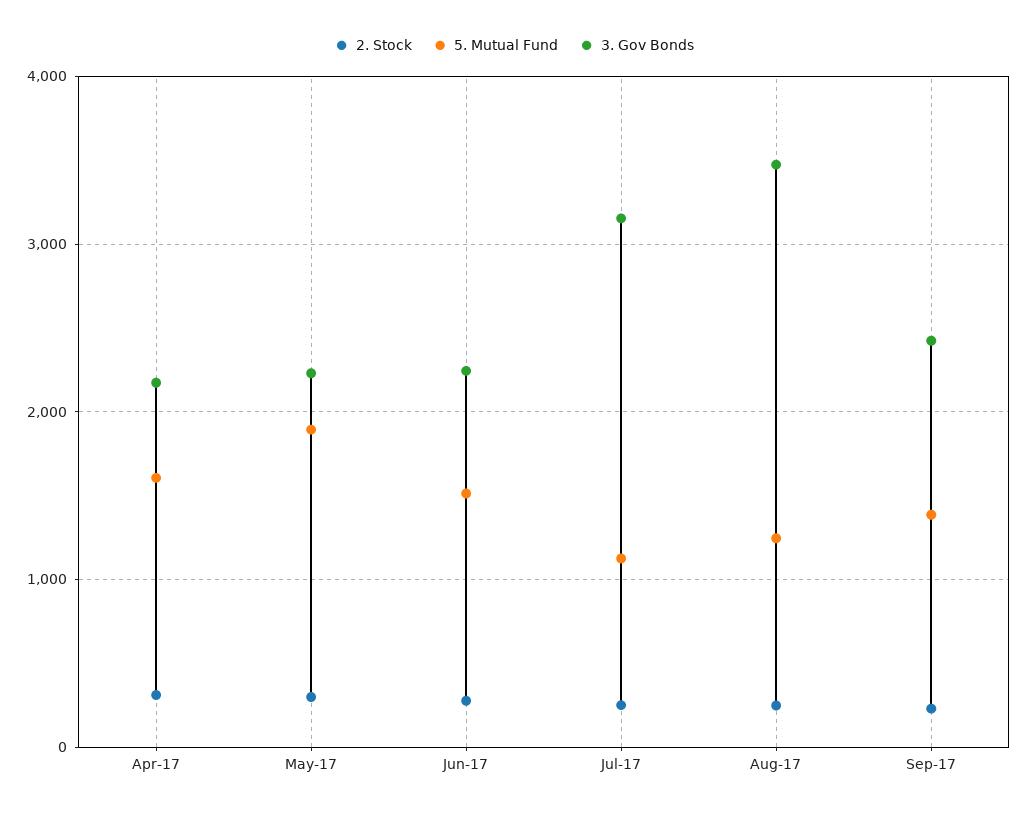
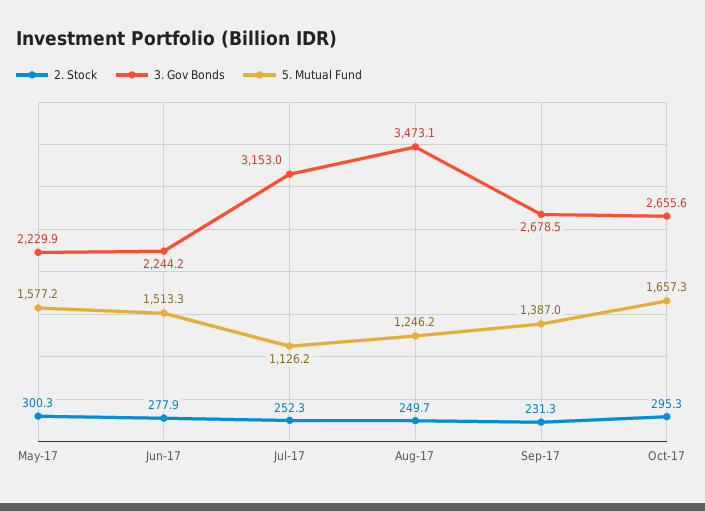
2. Stock, Apr-17: 300 -> none
5. Mutual Fund, Apr-17: 1600 -> none
3. Gov Bonds, Apr-17: 2200 -> none
5. Mutual Fund, May-17: 1900 -> 1577.2
3. Gov Bonds, Sep-17: 2400 -> 2678.5
2. Stock, Oct-17: none -> 295.3
3. Gov Bonds, Oct-17: none -> 2655.6
5. Mutual Fund, Oct-17: none -> 1657.3

